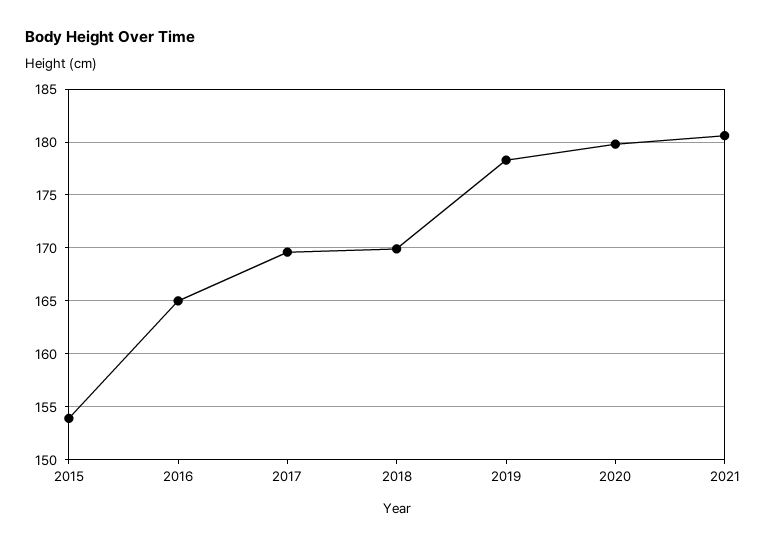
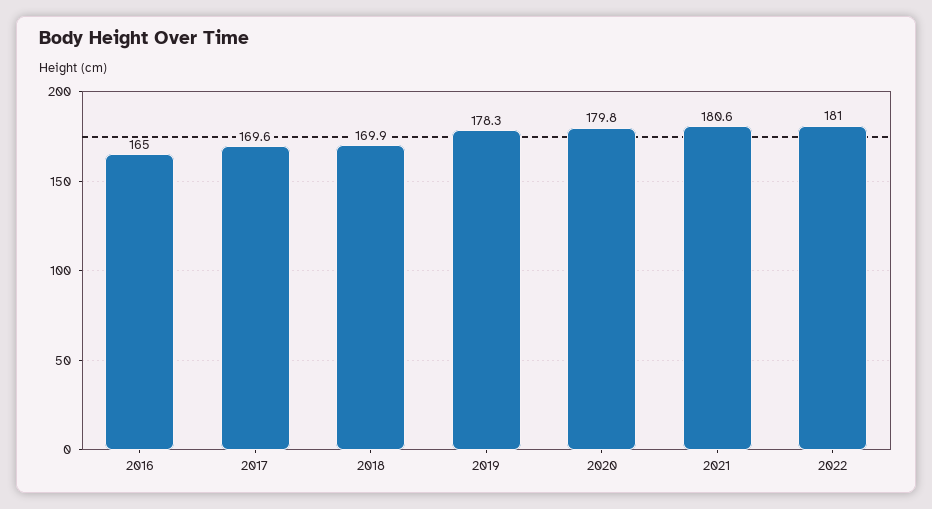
2015: 154 -> none
2022: none -> 181

